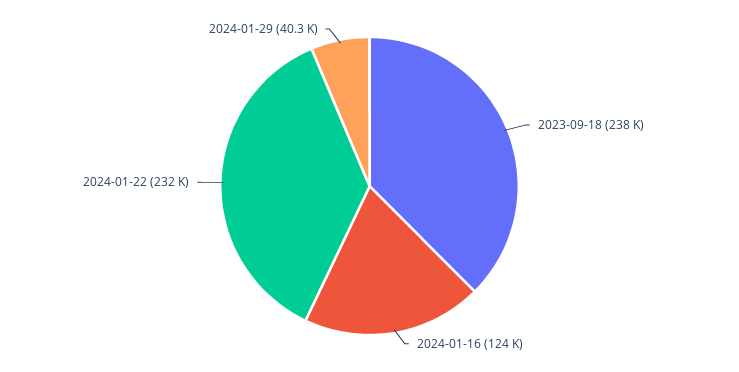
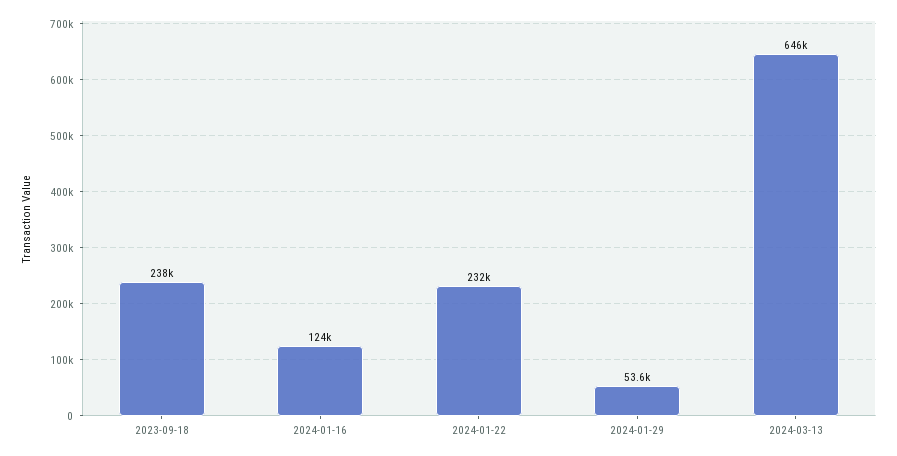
2024-01-29: 40300 -> 53600
2024-03-13: none -> 646000

